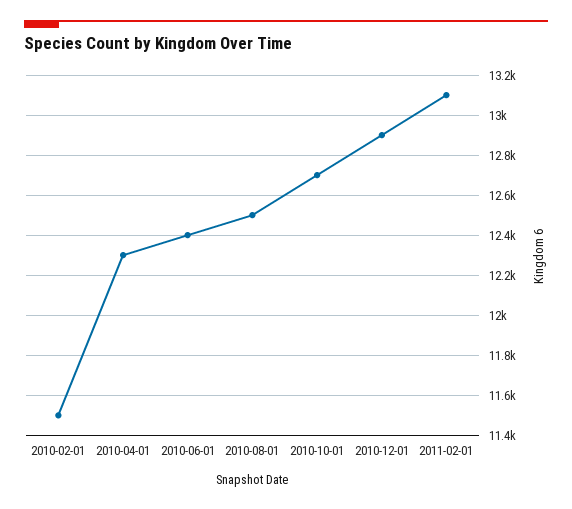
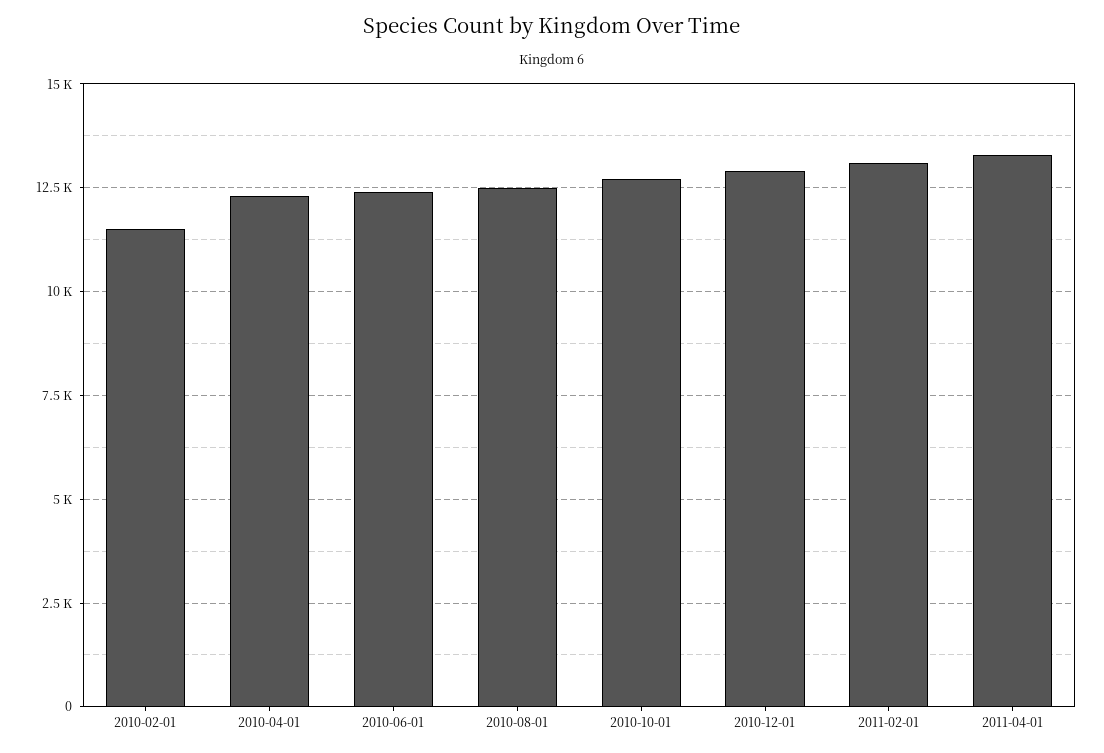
2011-04-01: none -> 13250

